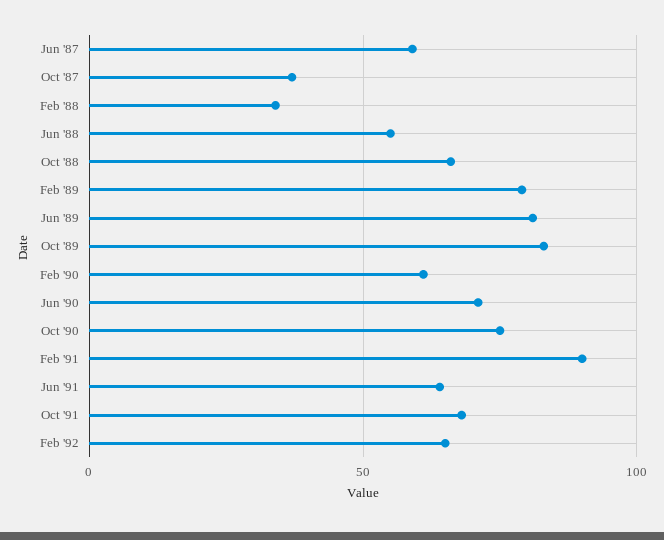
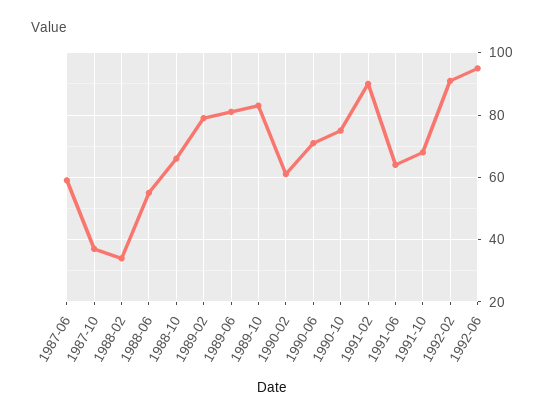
Feb '92: 65 -> 90
1992-06: none -> 95

